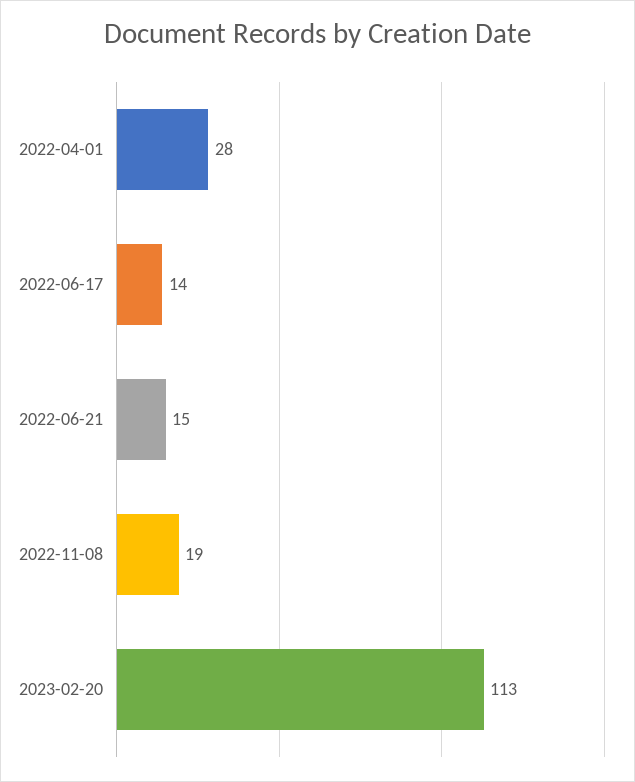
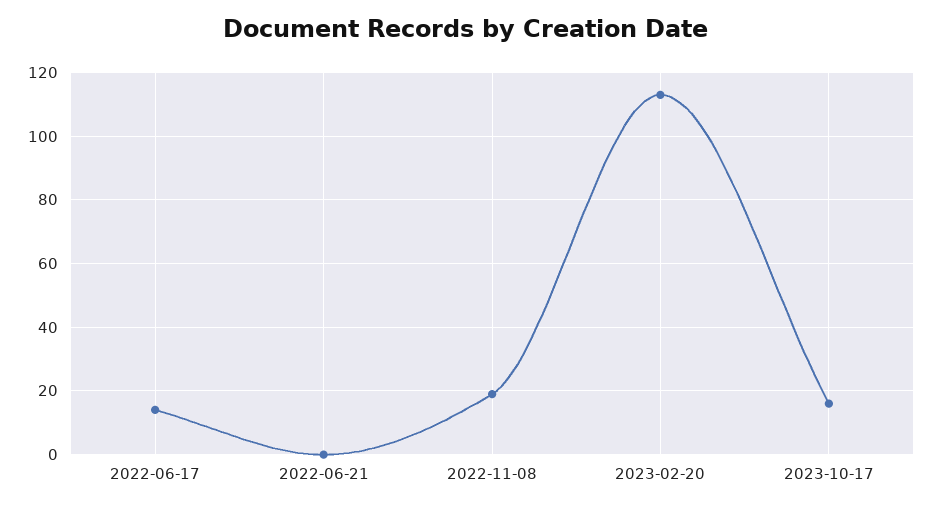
2022-04-01: 28 -> none
2022-06-21: 15 -> 0
2023-10-17: none -> 15

